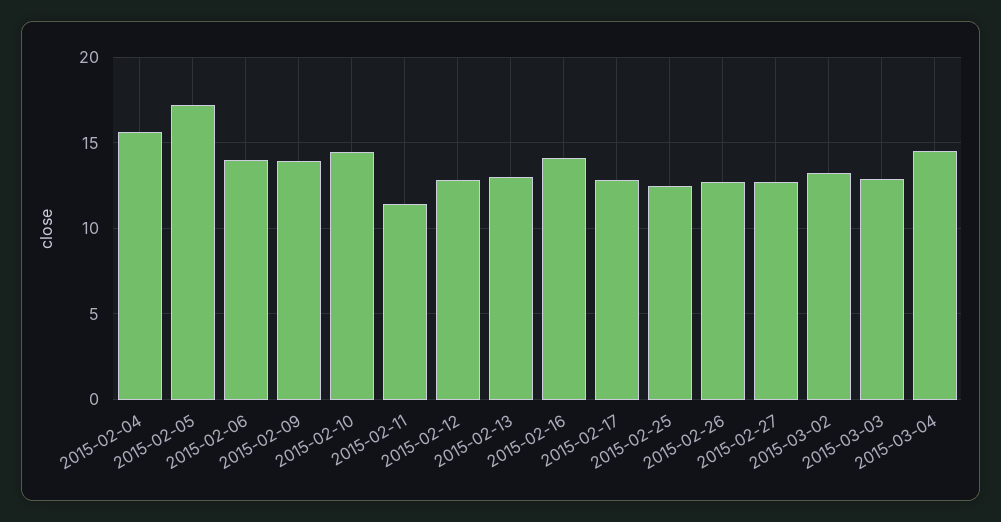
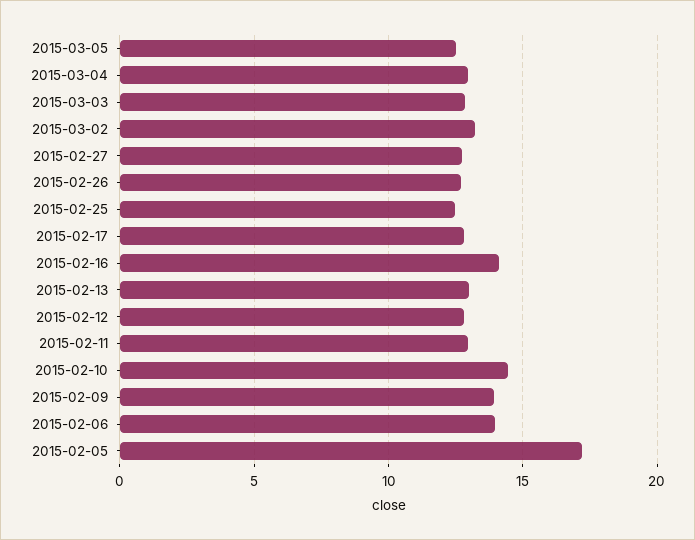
2015-02-04: 15.5 -> none
2015-02-11: 11.5 -> 13
2015-03-04: 14.5 -> 13
2015-03-05: none -> 12.5

